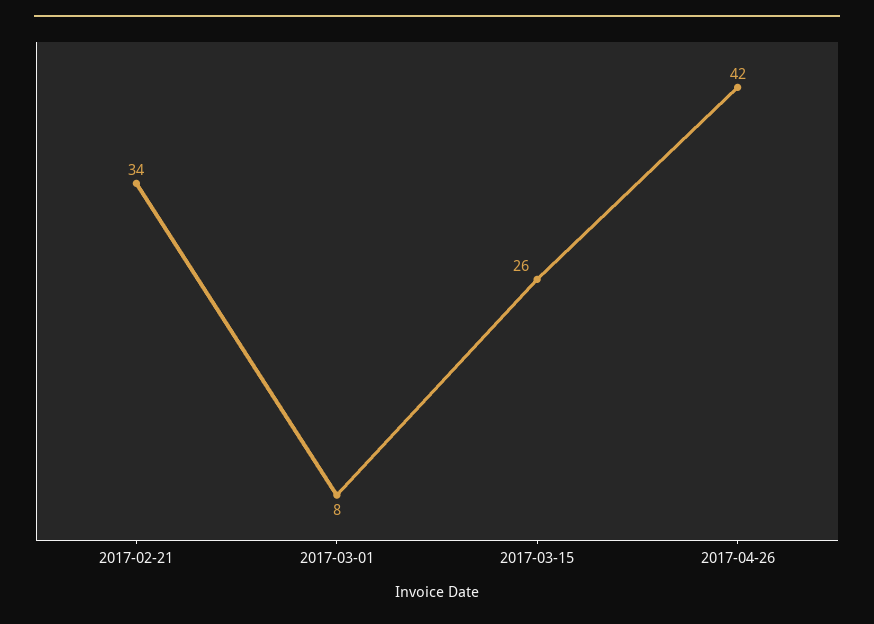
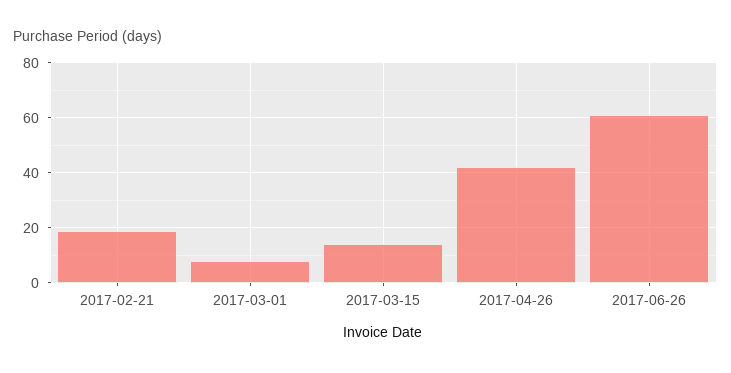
2017-02-21: 34 -> 20
2017-03-15: 26 -> 15
2017-06-26: none -> 60

